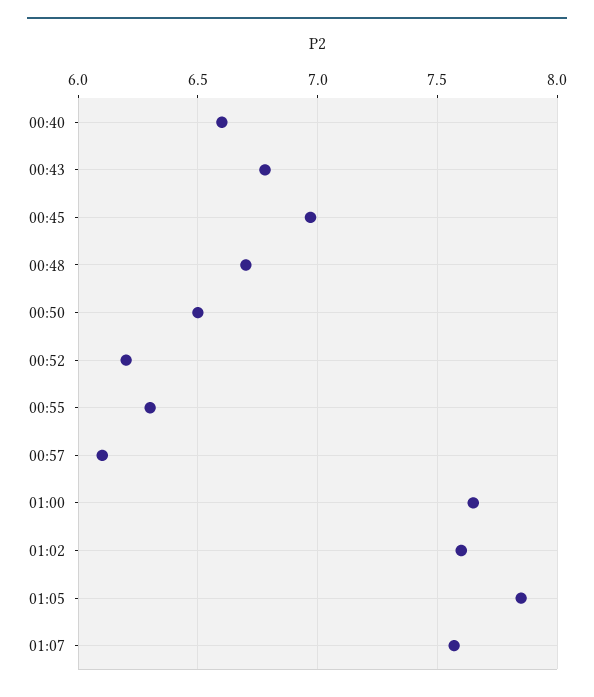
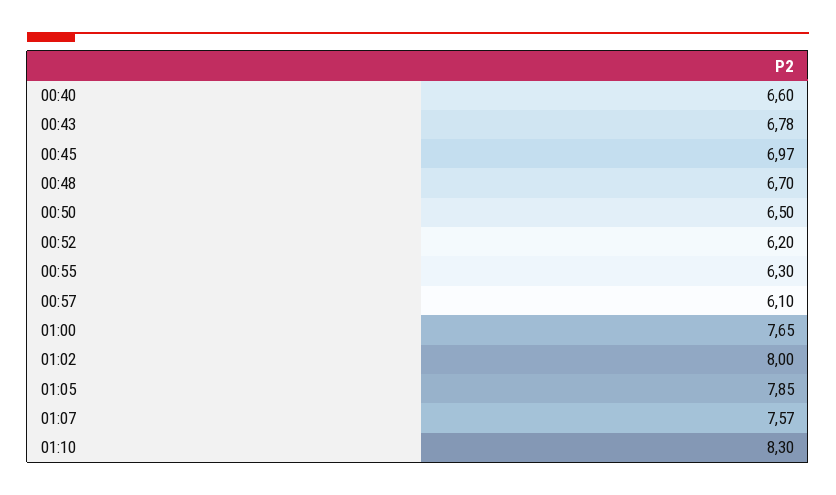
01:02: 7.6 -> 8
01:10: none -> 8.3

